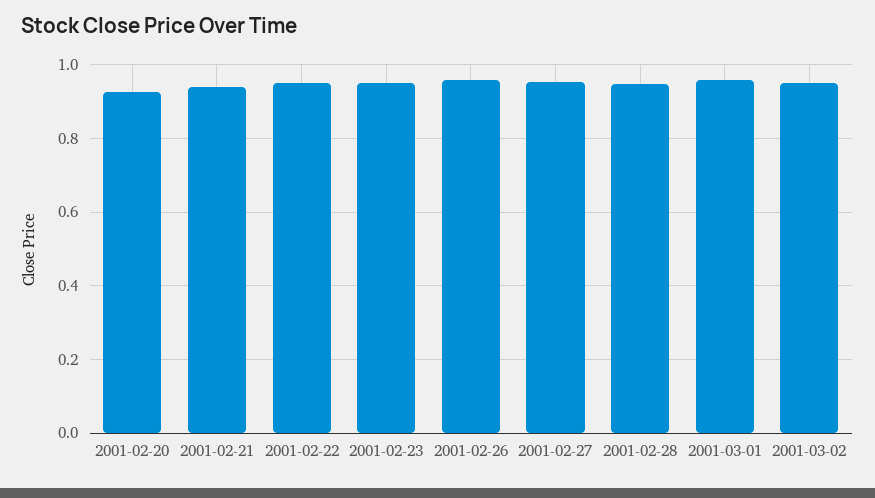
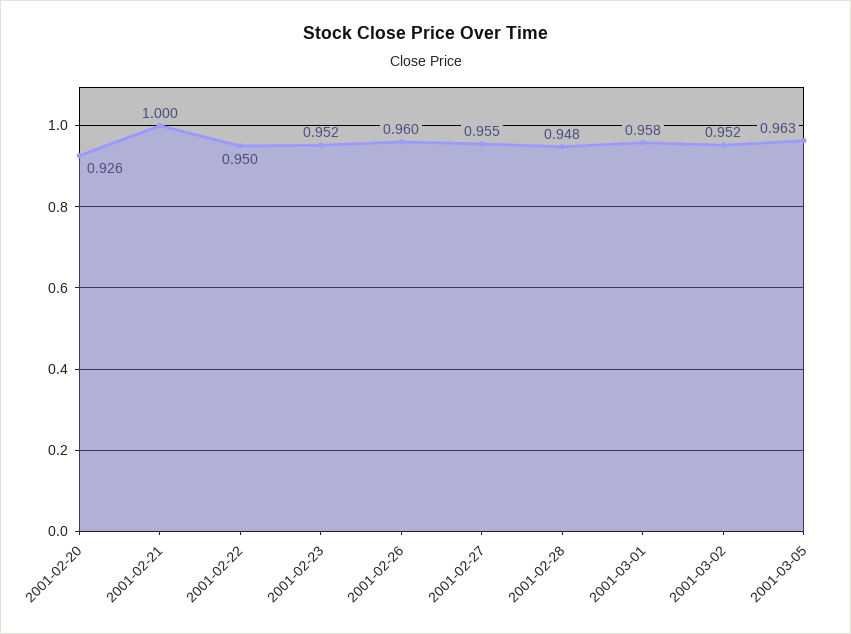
2001-02-21: 0.94 -> 1
2001-03-05: none -> 0.963

